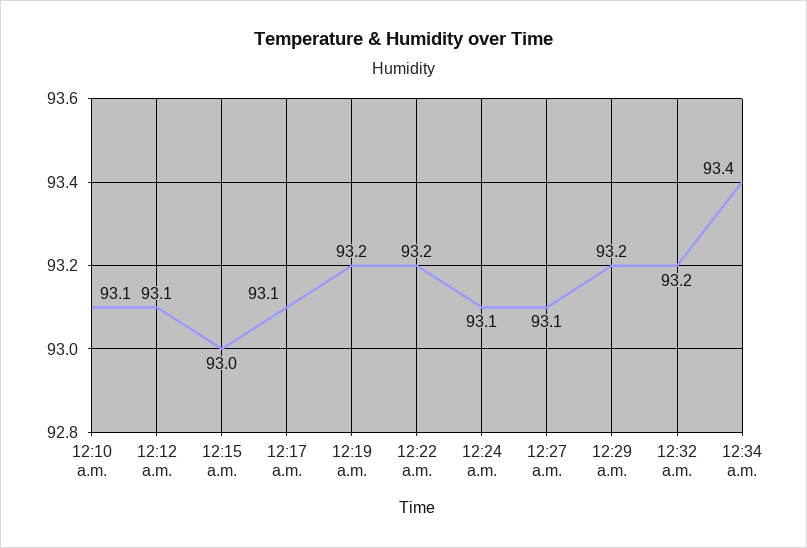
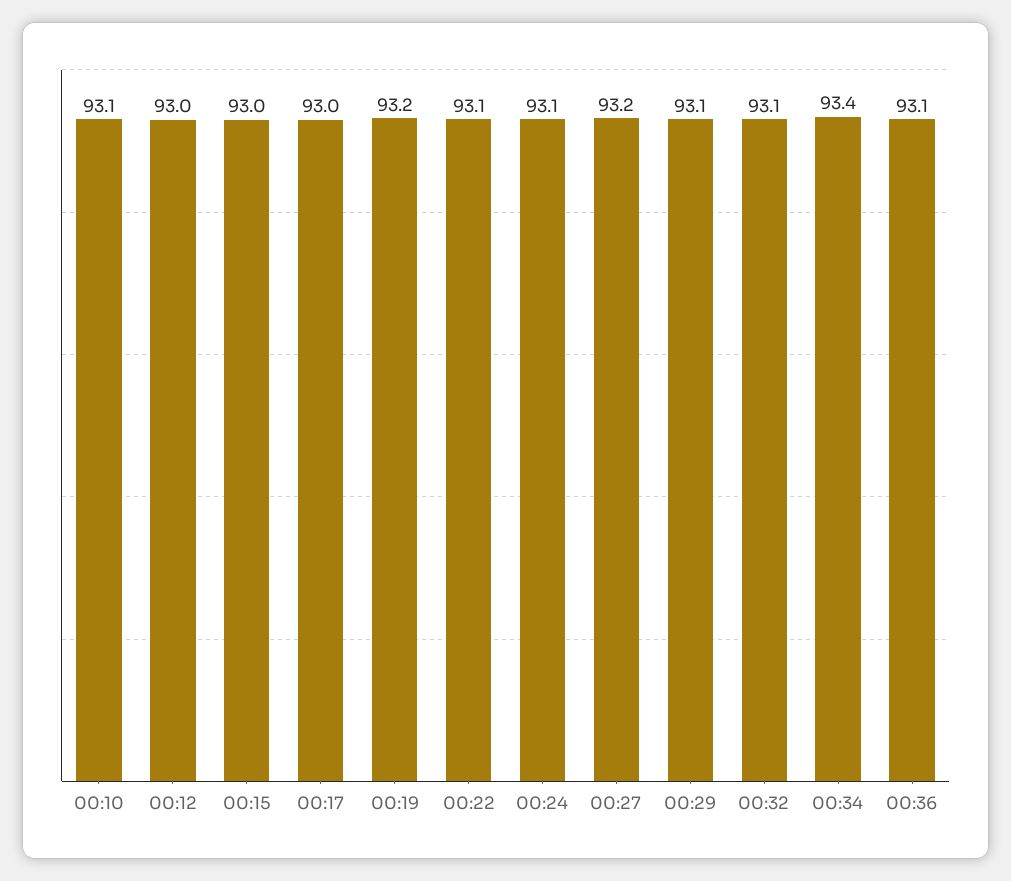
12:12 a.m.: 93.1 -> 93
12:17 a.m.: 93.1 -> 93
12:22 a.m.: 93.2 -> 93.1
12:27 a.m.: 93.1 -> 93.2
12:29 a.m.: 93.2 -> 93.1
12:32 a.m.: 93.2 -> 93.1
00:36: none -> 93.1

